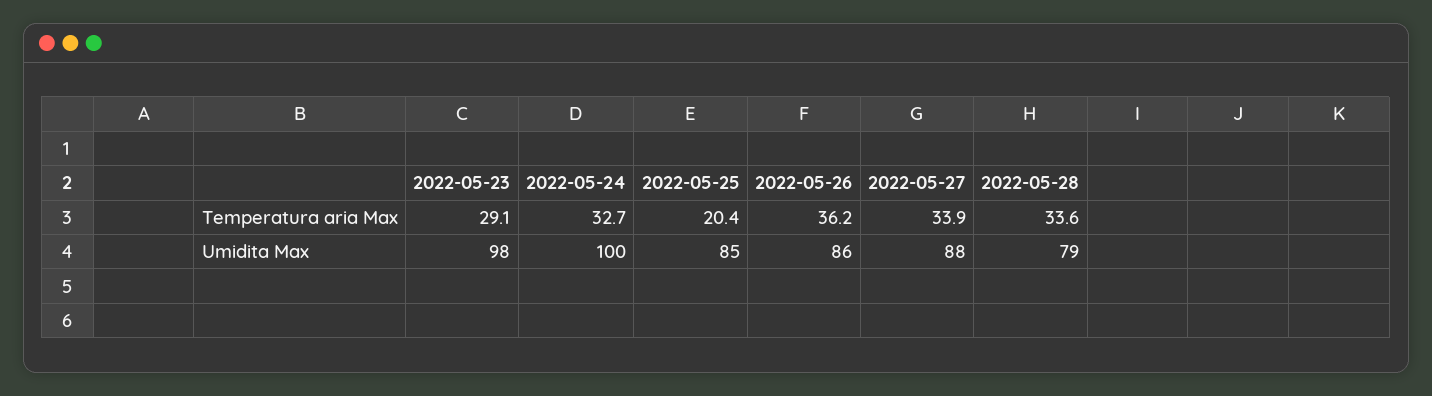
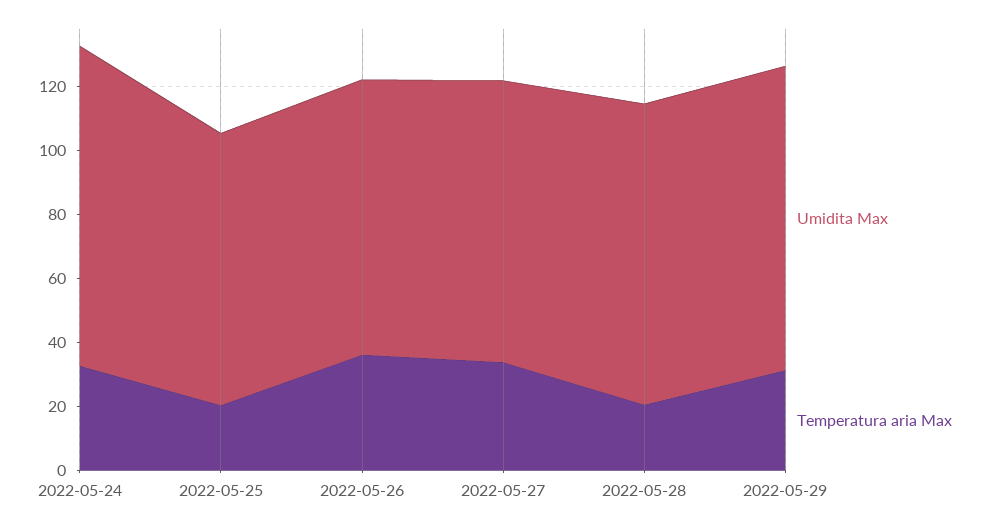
Temperatura aria Max, 2022-05-23: 29.1 -> none
Temperatura aria Max, 2022-05-28: 33.6 -> 20
Umidita Max, 2022-05-23: 98 -> none
Umidita Max, 2022-05-28: 79 -> 95
Umidita Max, 2022-05-29: none -> 95
Temperatura aria Max, 2022-05-29: none -> 30

